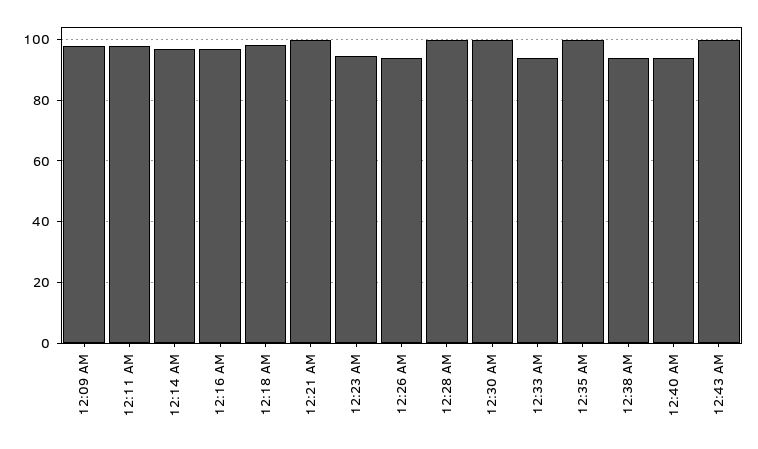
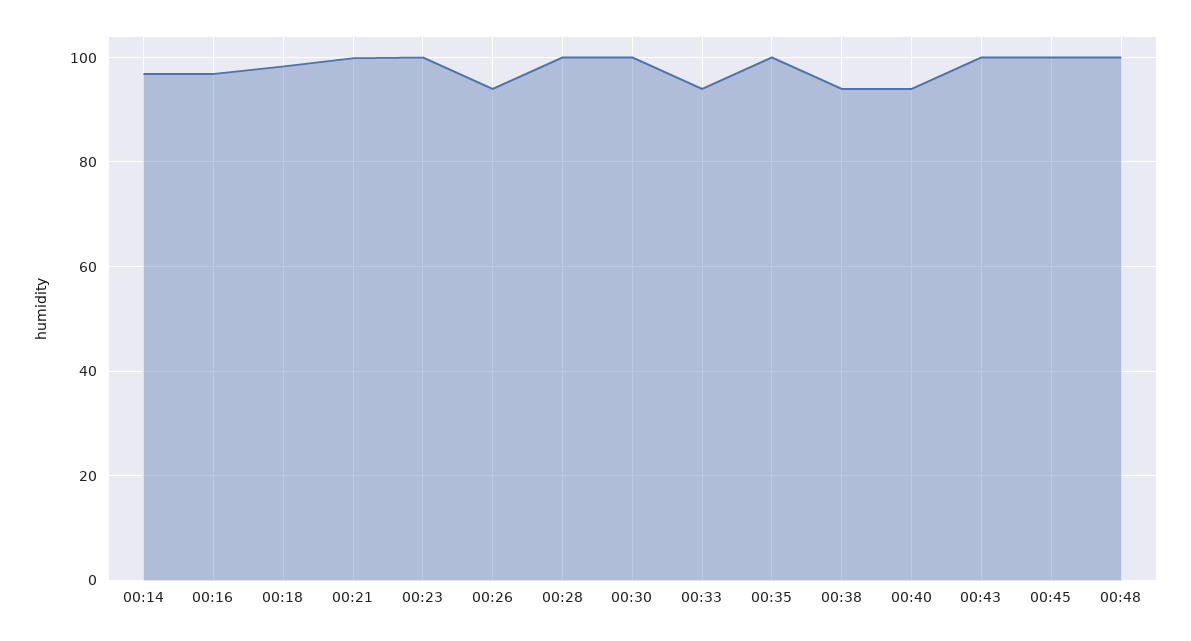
12:09 AM: 98 -> none
12:11 AM: 98 -> none
12:23 AM: 94 -> 100
00:45: none -> 100
00:48: none -> 100

